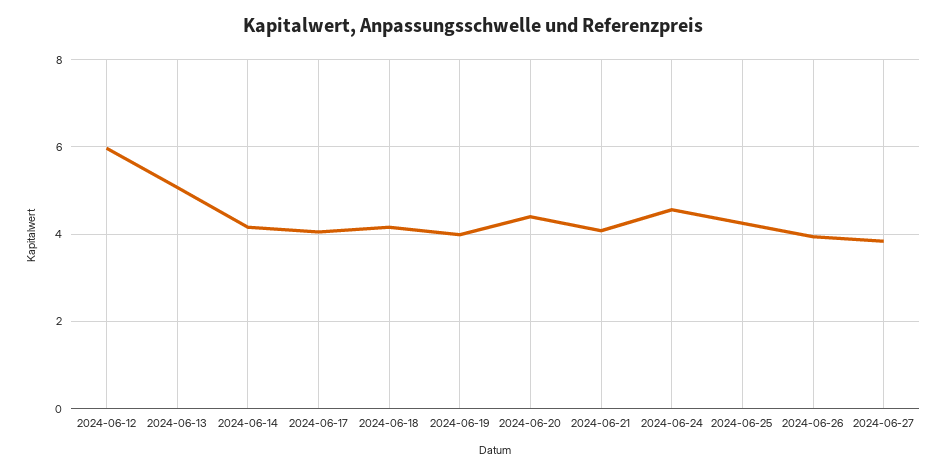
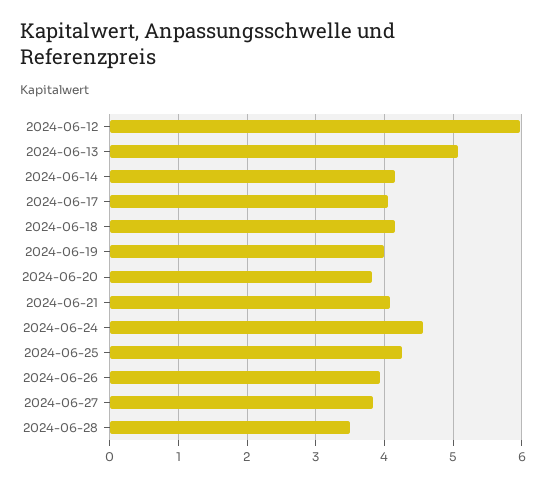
2024-06-20: 4.4 -> 3.8
2024-06-28: none -> 3.5

